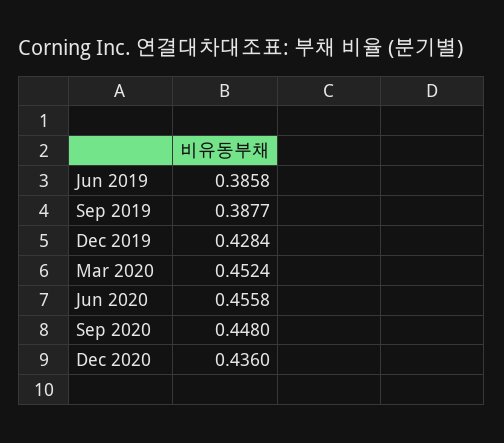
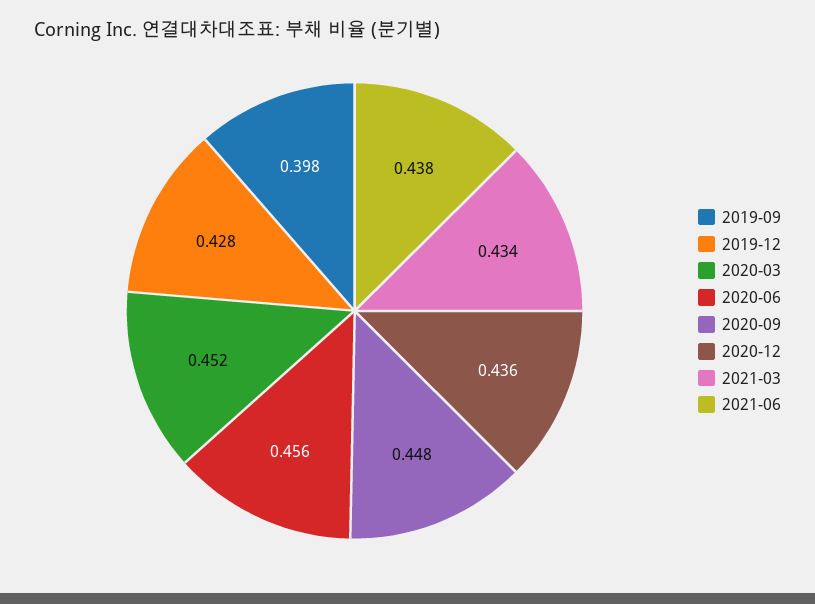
Jun 2019: 0.3858 -> none
Sep 2019: 0.3877 -> 0.398
2021-03: none -> 0.434
2021-06: none -> 0.438

